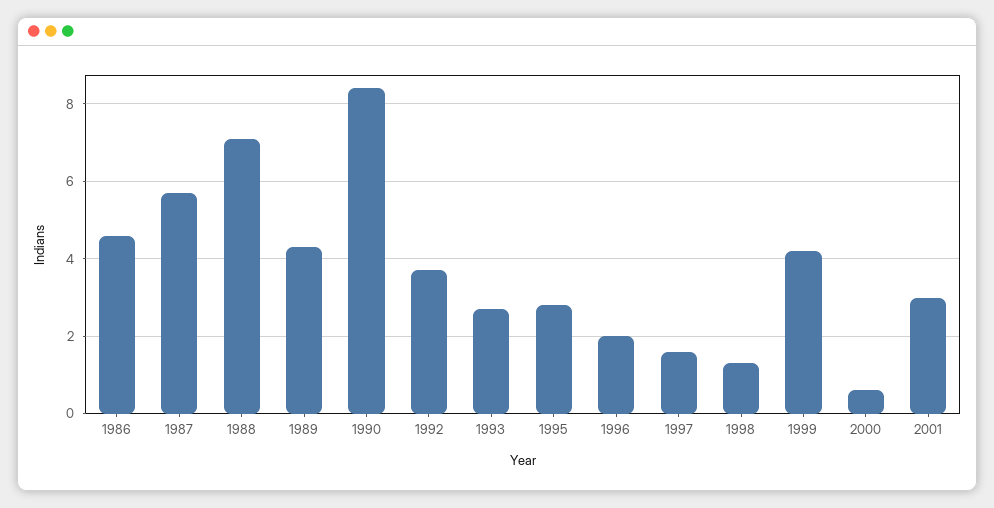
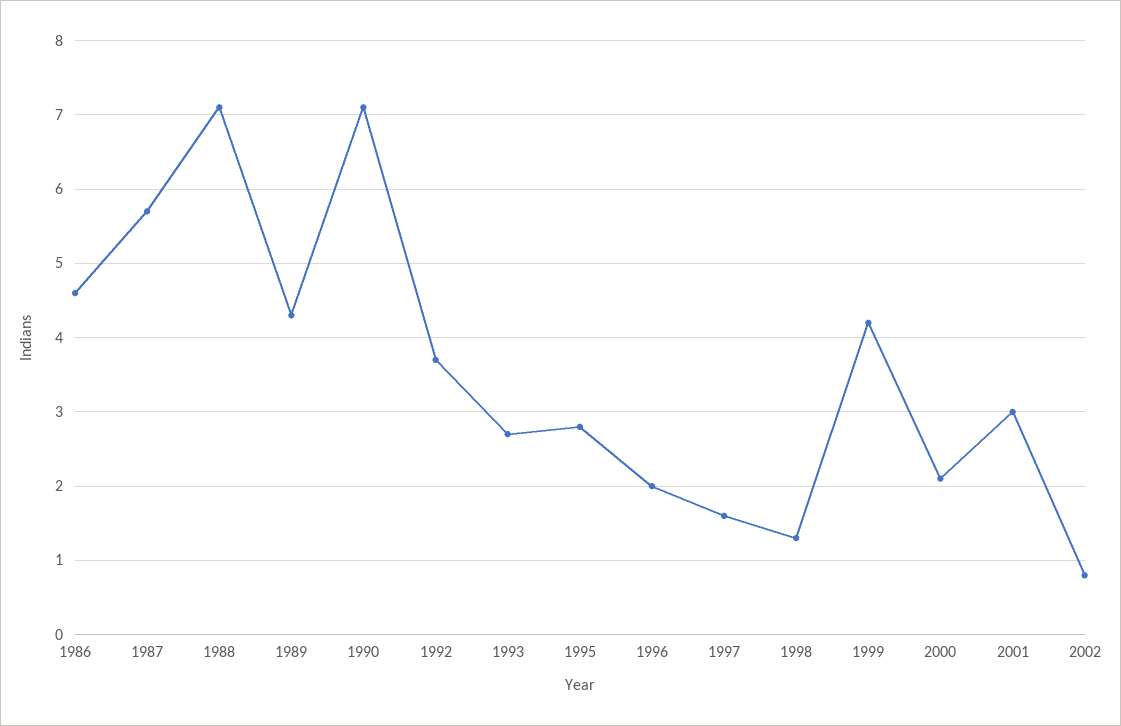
1990: 8.5 -> 7.1
2000: 0.5 -> 2.1
2002: none -> 0.8

